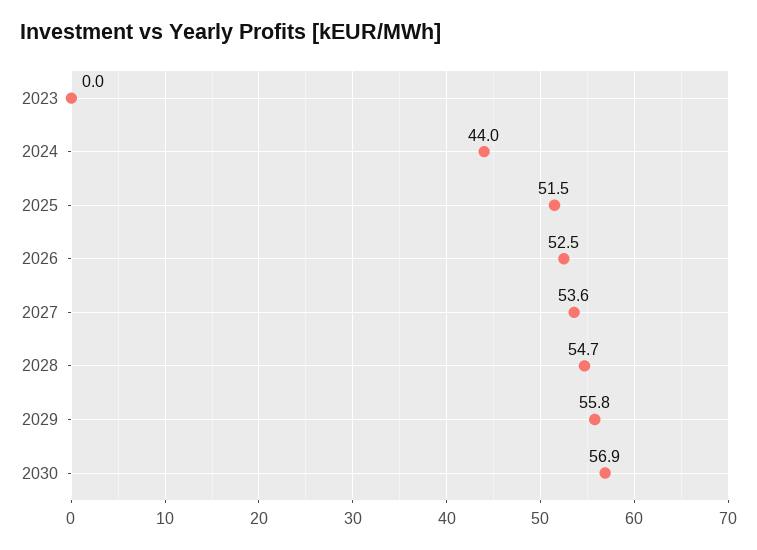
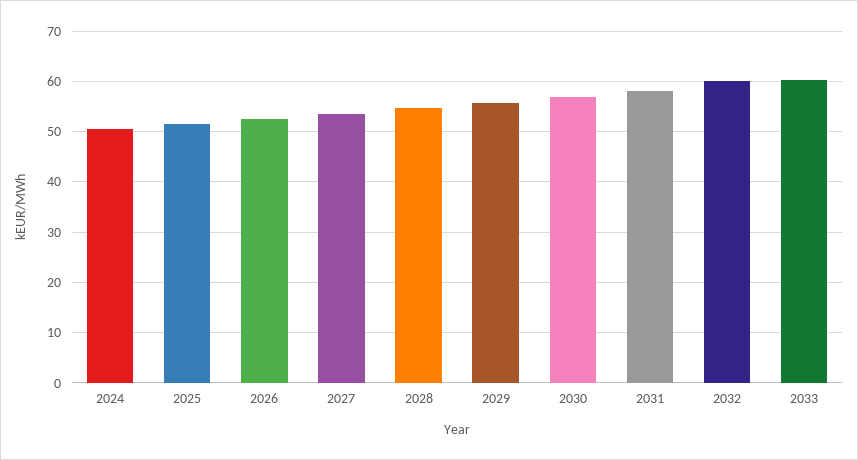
2023: 0 -> none
2024: 44 -> 50
2031: none -> 58
2032: none -> 60
2033: none -> 60

